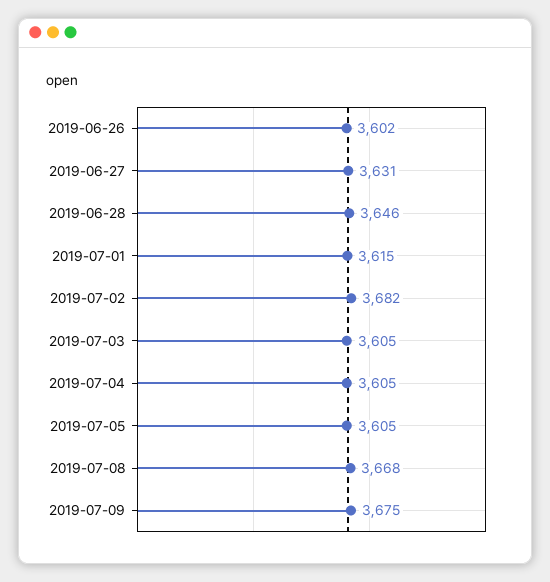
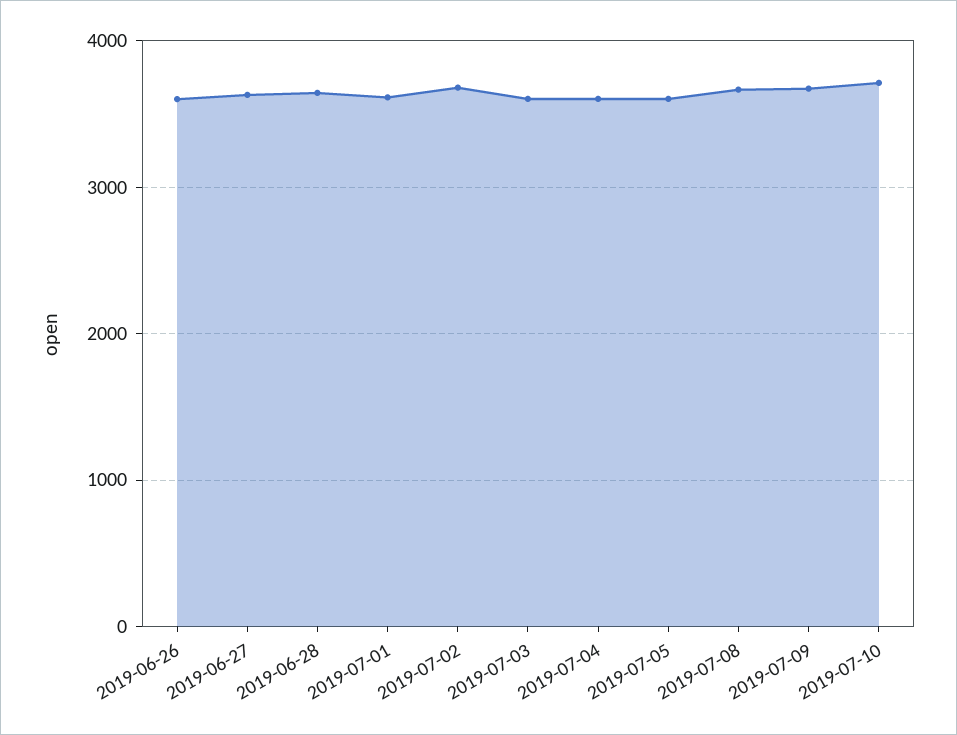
2019-07-10: none -> 3700

